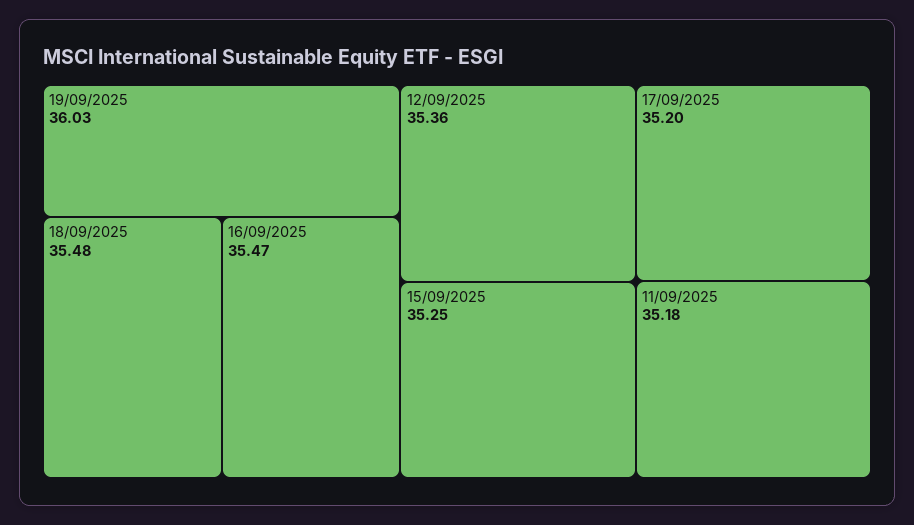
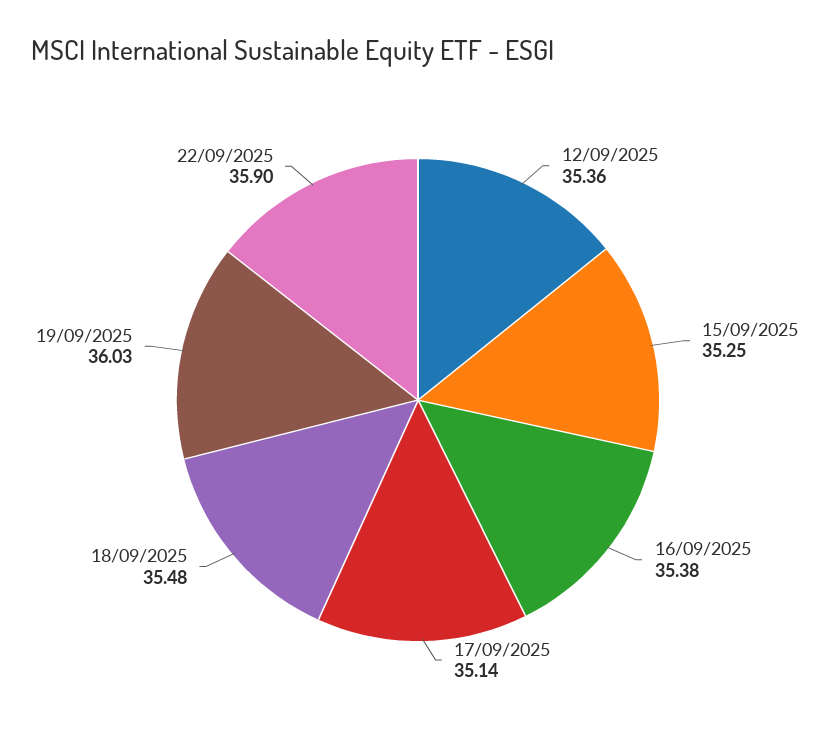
16/09/2025: 35.47 -> 35.38
17/09/2025: 35.2 -> 35.14
11/09/2025: 35.18 -> none
22/09/2025: none -> 35.9

